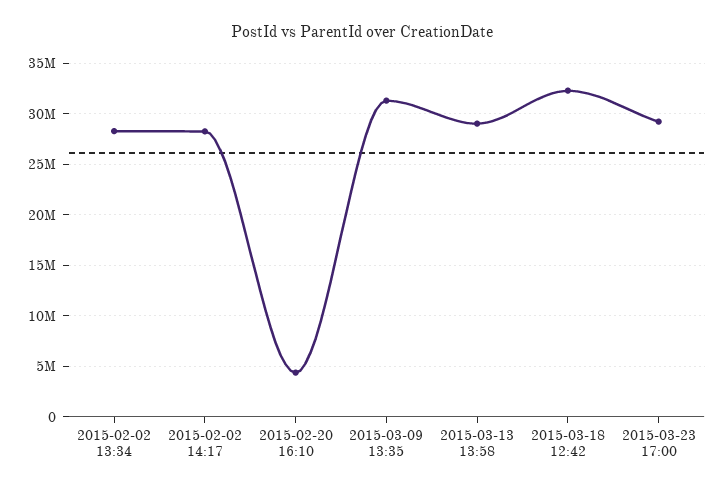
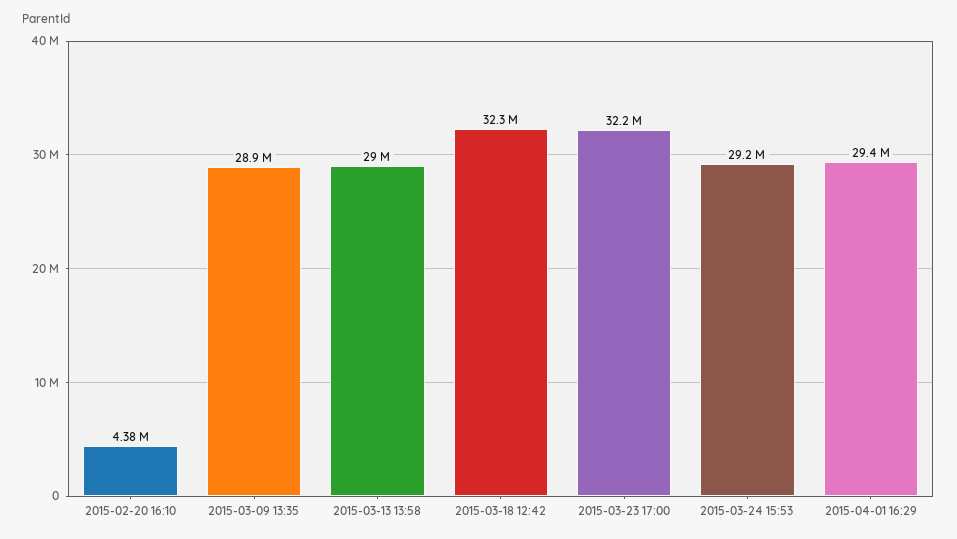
2015-02-02 13:34: 28000000 -> none
2015-02-02 14:17: 28000000 -> none
2015-03-09 13:35: 31000000 -> 28900000
2015-03-23 17:00: 29000000 -> 32200000
2015-03-24 15:53: none -> 29200000
2015-04-01 16:29: none -> 29400000

